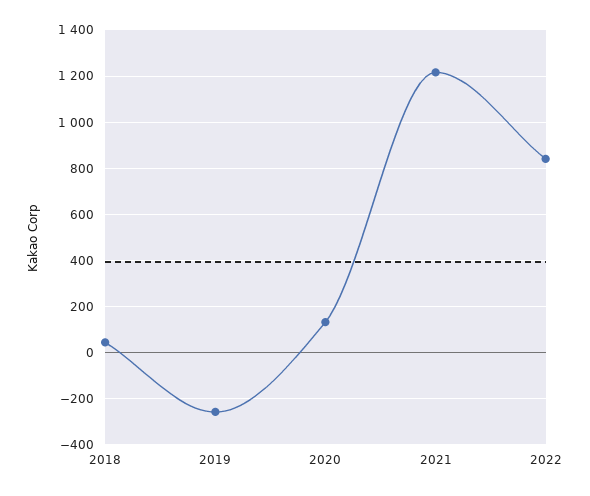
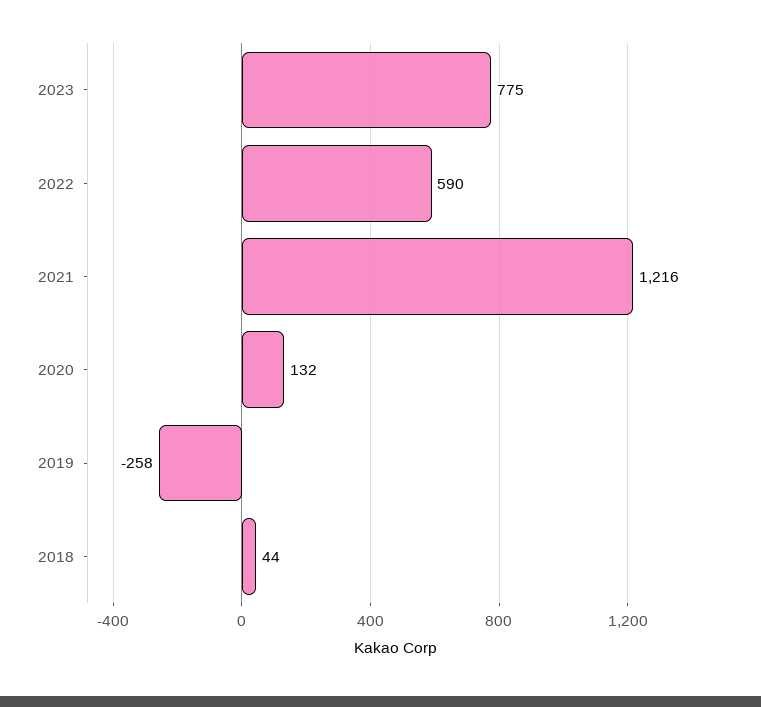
2022: 850 -> 590
2023: none -> 775

